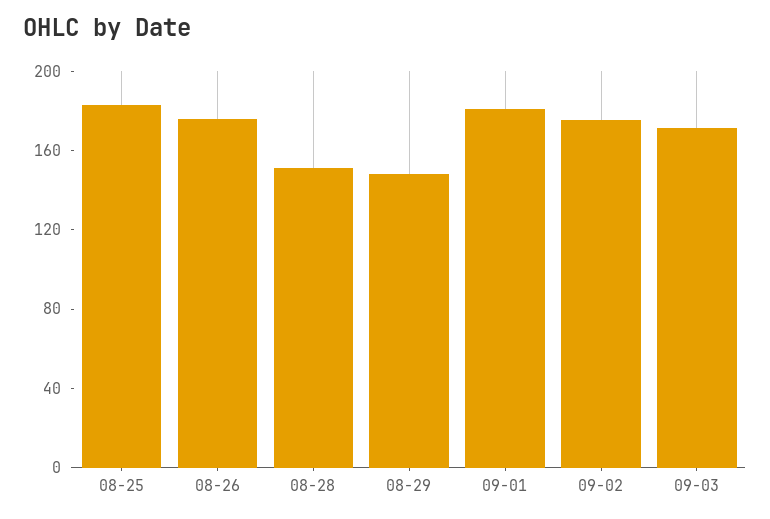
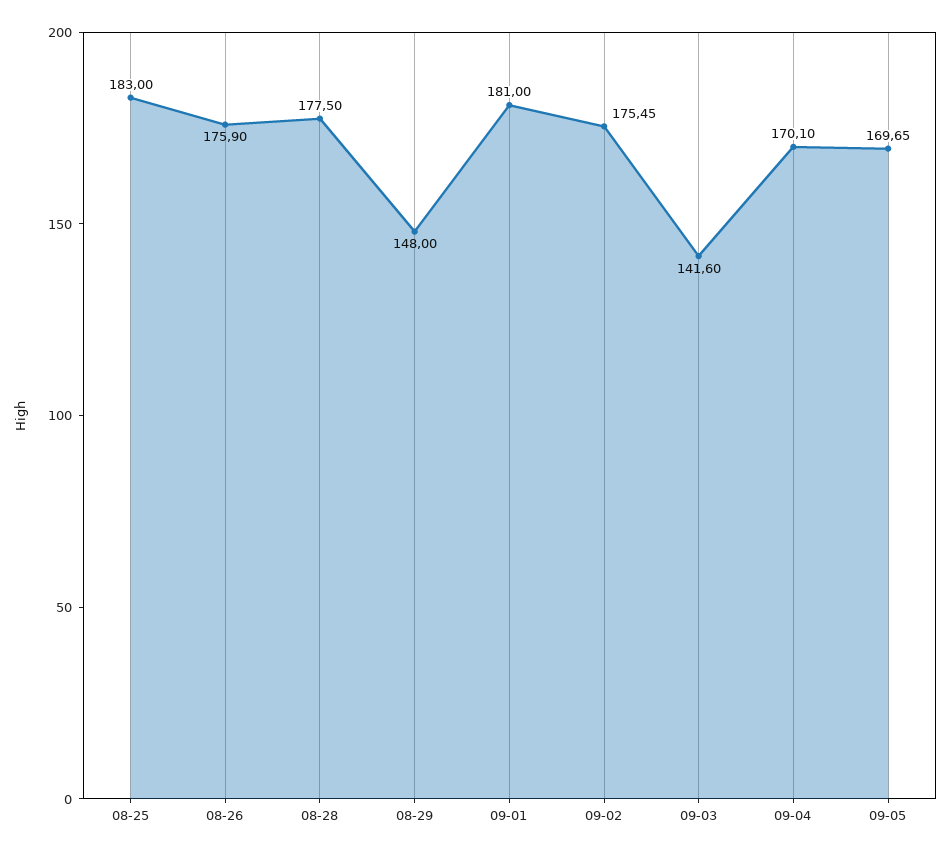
08-28: 150 -> 177.5
09-03: 170 -> 141.6
09-04: none -> 170.1
09-05: none -> 169.65

